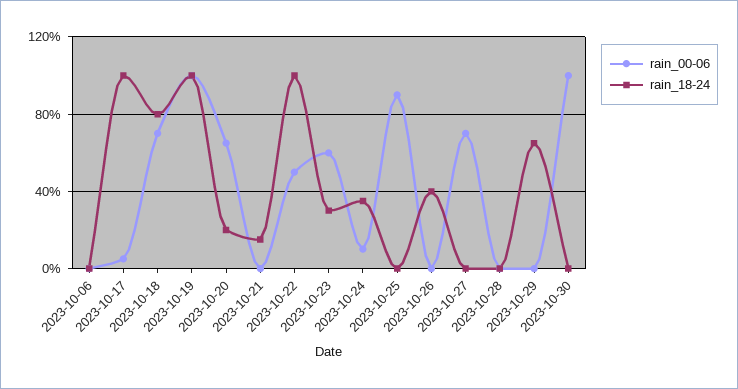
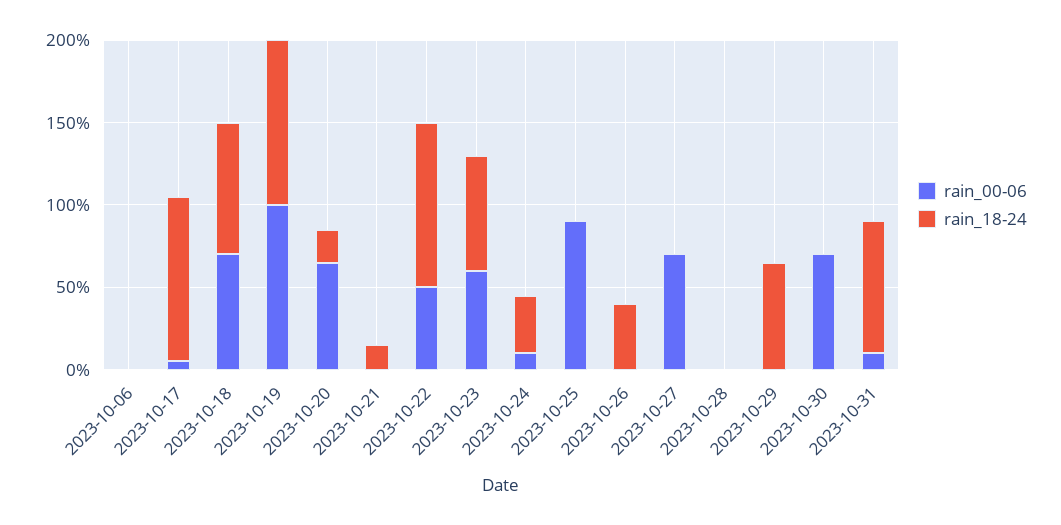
rain_18-24, 2023-10-23: 30 -> 70
rain_00-06, 2023-10-30: 100 -> 70
rain_00-06, 2023-10-31: none -> 10
rain_18-24, 2023-10-31: none -> 80

